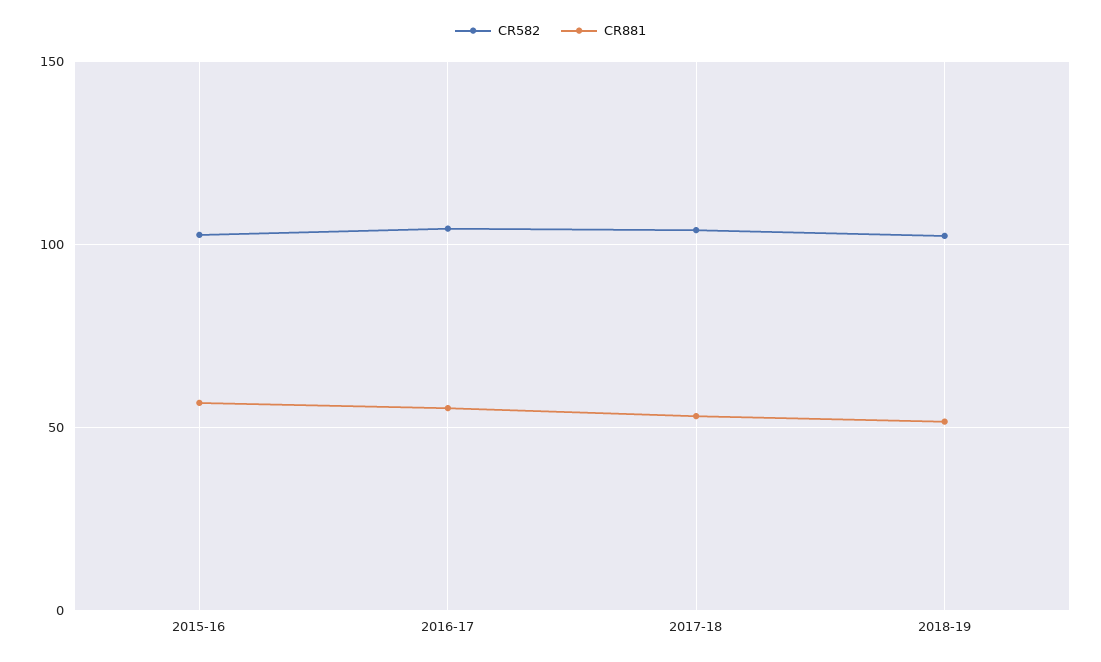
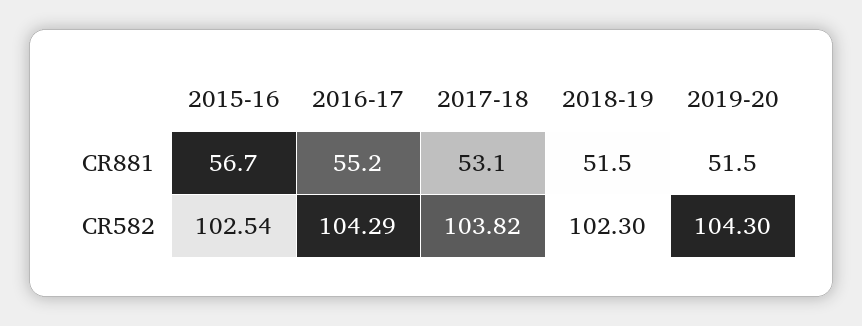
CR881, 2019-20: none -> 51.5
CR582, 2019-20: none -> 104.3

